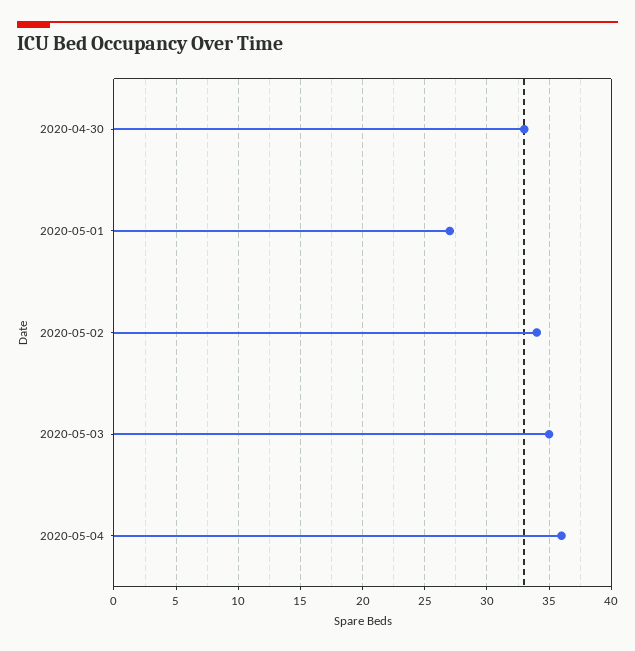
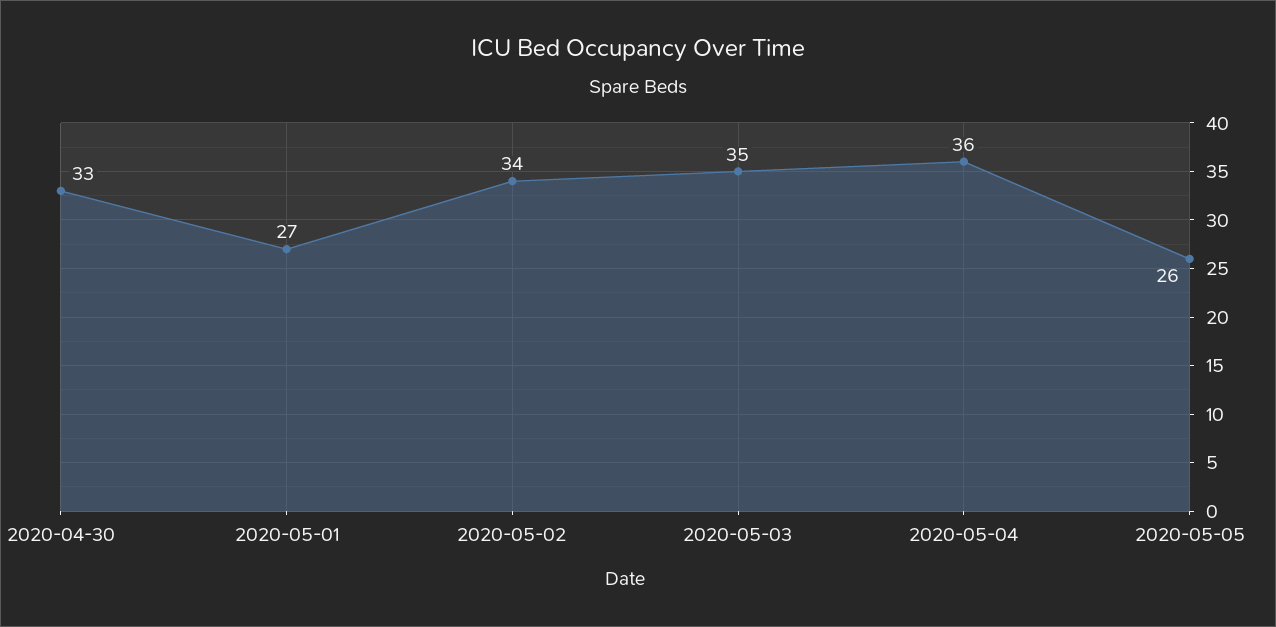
2020-05-05: none -> 26

